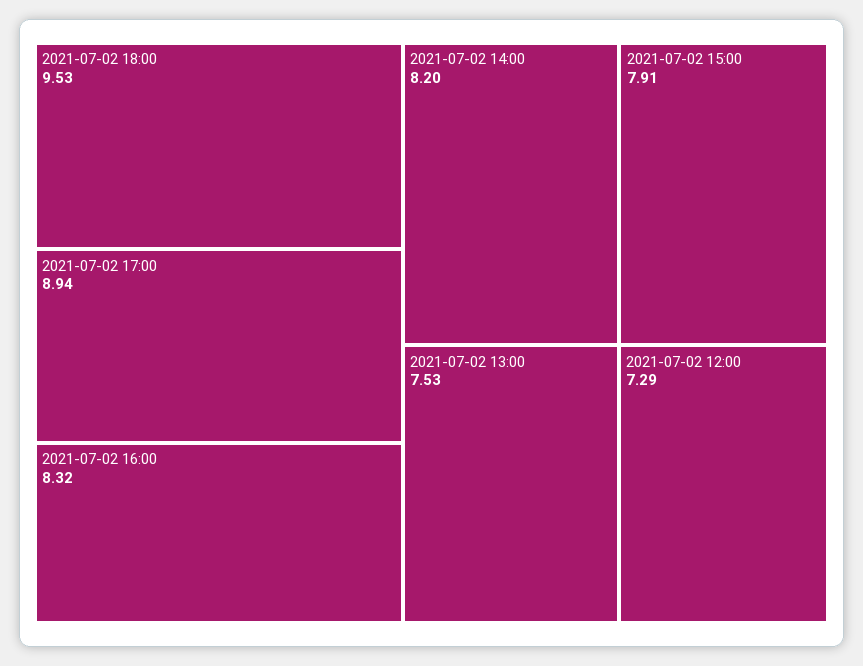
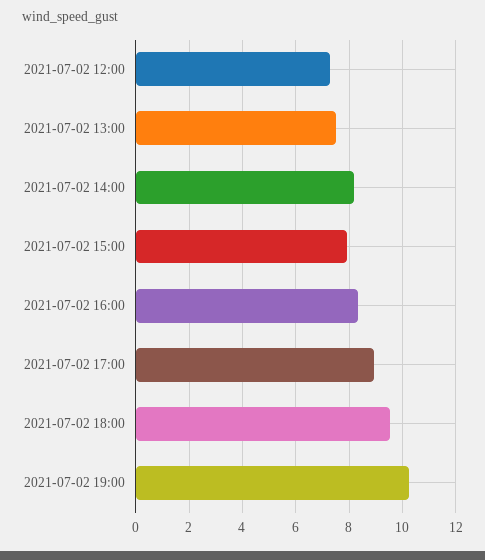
2021-07-02 19:00: none -> 10.25

